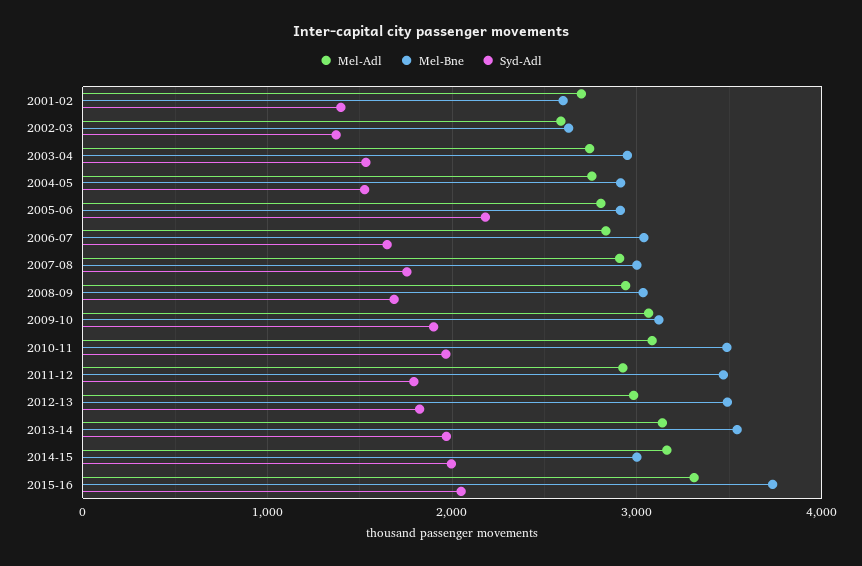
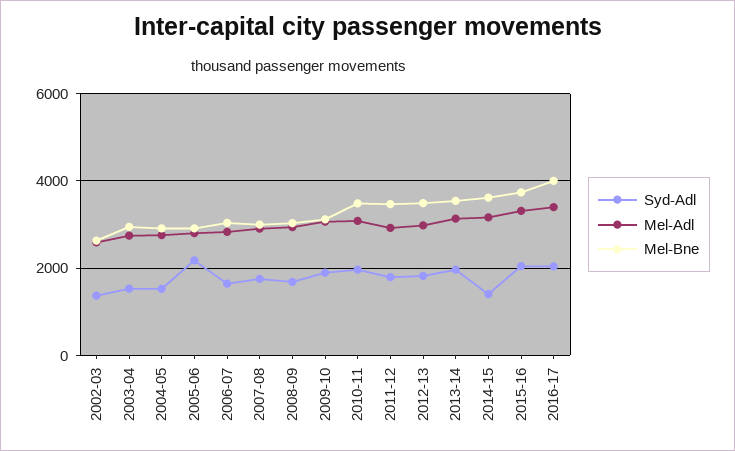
Mel-Adl, 2001-02: 2700 -> none
Mel-Bne, 2001-02: 2600 -> none
Syd-Adl, 2001-02: 1400 -> none
Mel-Bne, 2014-15: 3000 -> 3600
Syd-Adl, 2014-15: 2000 -> 1400
Syd-Adl, 2016-17: none -> 2000
Mel-Adl, 2016-17: none -> 3400
Mel-Bne, 2016-17: none -> 4000

